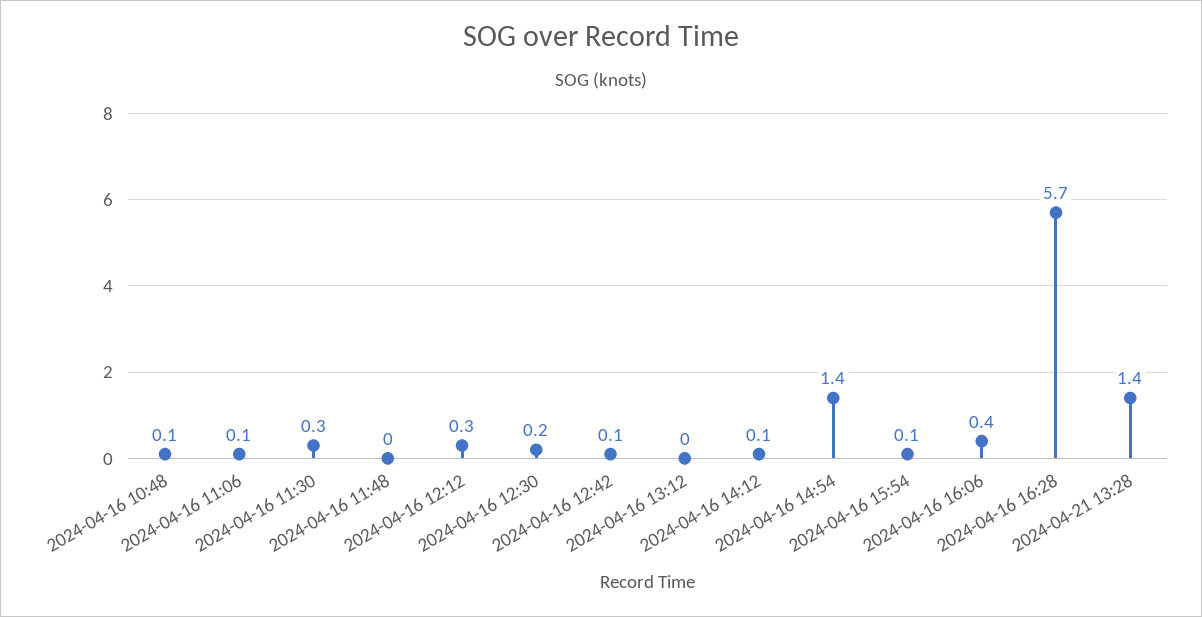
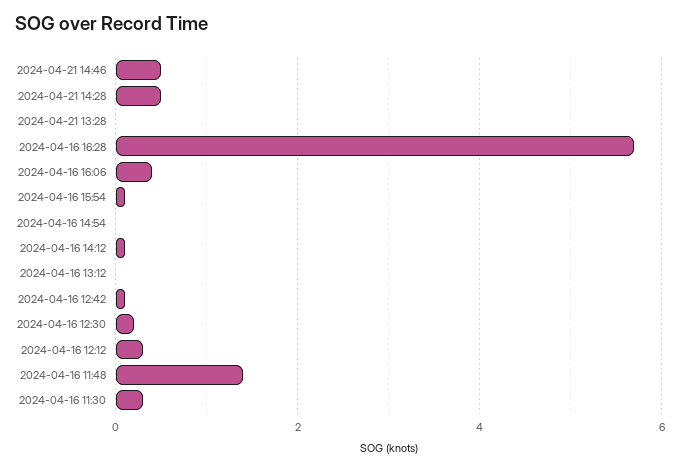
2024-04-16 10:48: 0.1 -> none
2024-04-16 11:06: 0.1 -> none
2024-04-16 11:48: 0 -> 1.5
2024-04-16 14:54: 1.4 -> 0
2024-04-21 13:28: 1.4 -> 0
2024-04-21 14:46: none -> 0.5
2024-04-21 14:28: none -> 0.5

